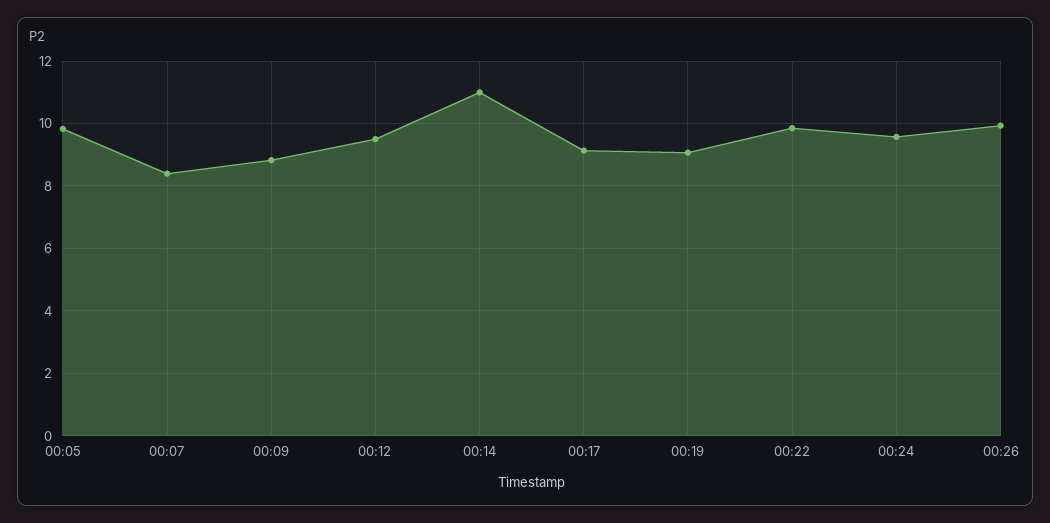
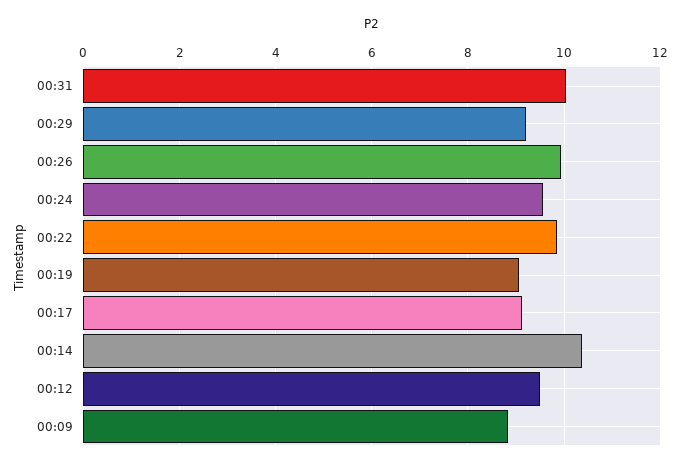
00:05: 9.8 -> none
00:07: 8.4 -> none
00:14: 11 -> 10.4
00:31: none -> 10
00:29: none -> 9.2

